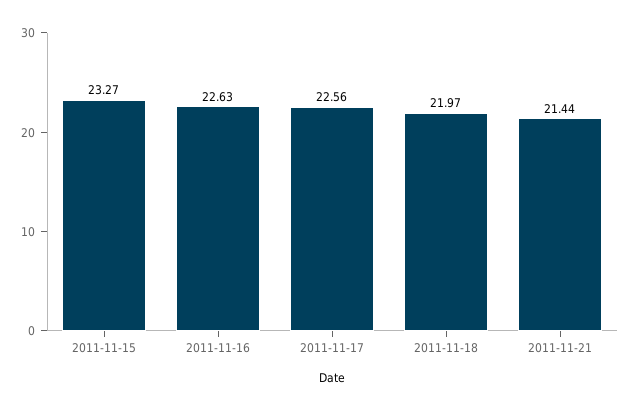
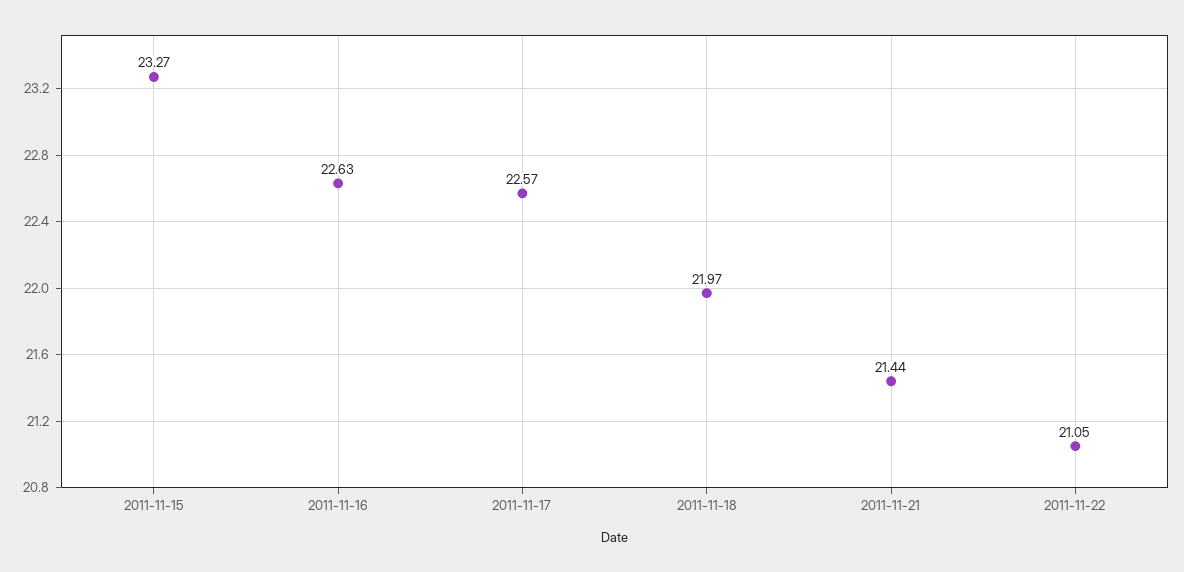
2011-11-17: 22.56 -> 22.57
2011-11-22: none -> 21.05

